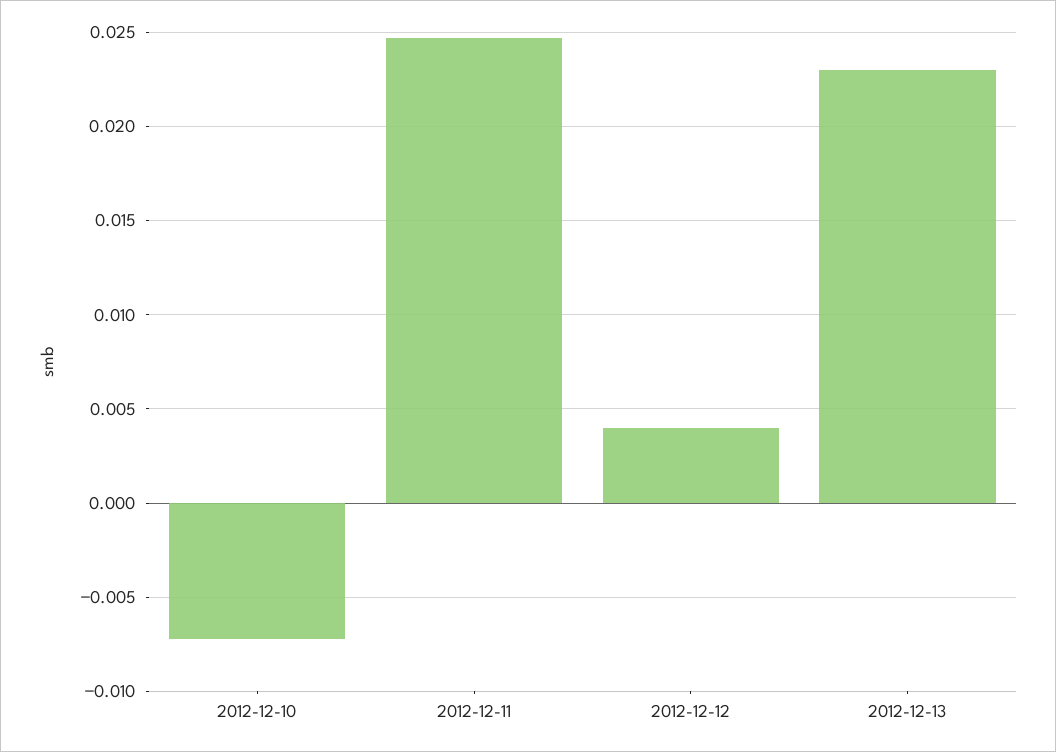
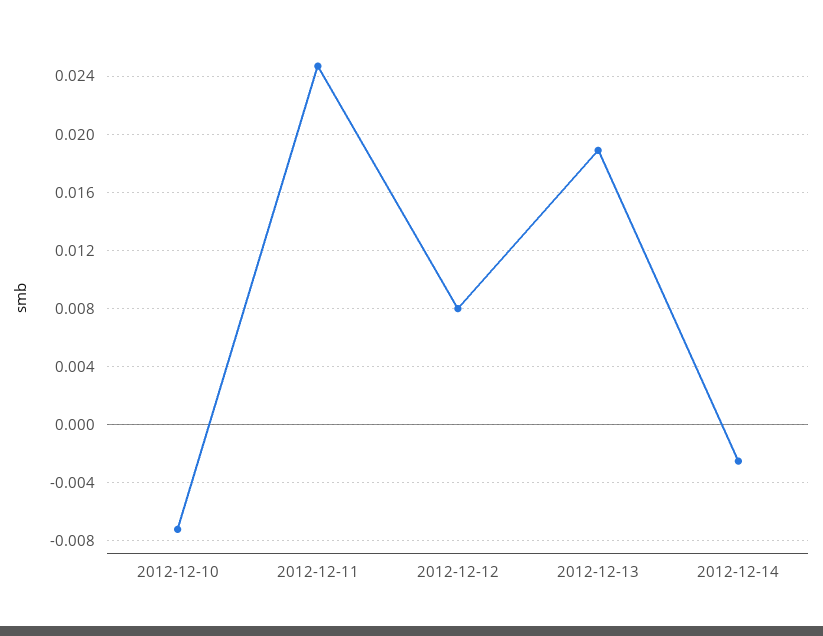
2012-12-12: 0.004 -> 0.008
2012-12-13: 0.023 -> 0.019
2012-12-14: none -> -0.0025

